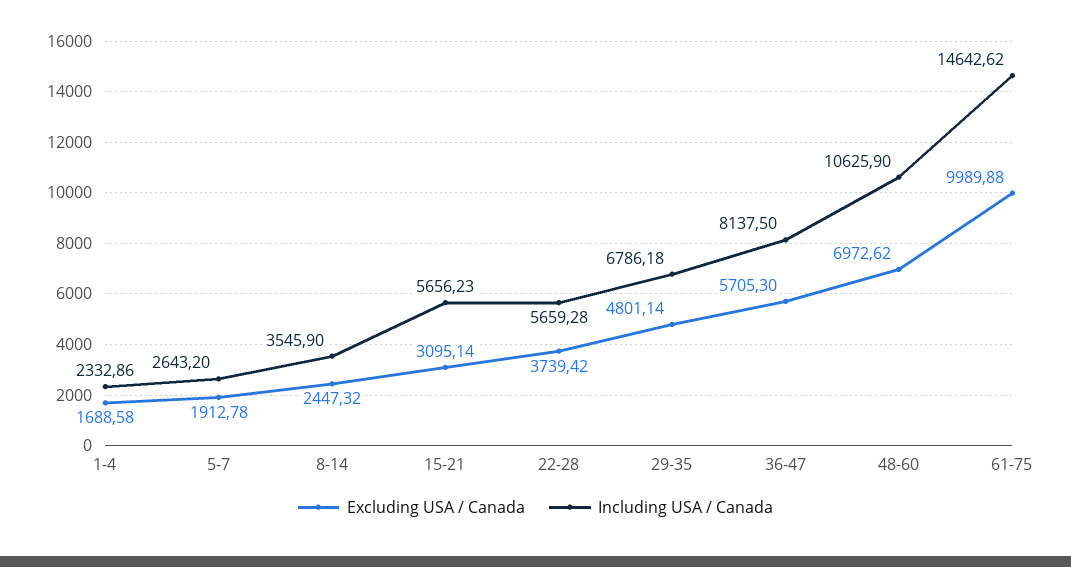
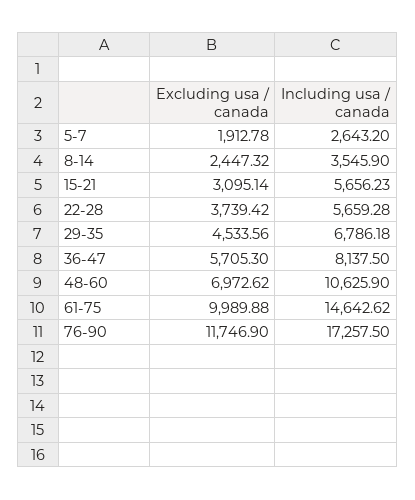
Excluding USA / Canada, 1-4: 1688.58 -> none
Including USA / Canada, 1-4: 2332.86 -> none
Excluding USA / Canada, 29-35: 4801.14 -> 4533.56
Excluding USA / Canada, 76-90: none -> 11746.9
Including USA / Canada, 76-90: none -> 17257.5

